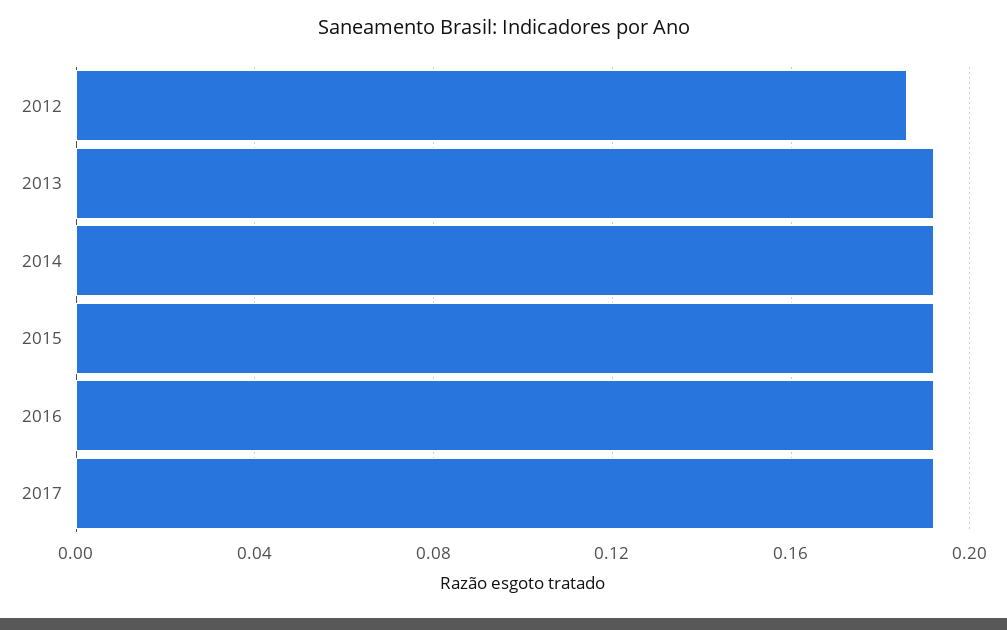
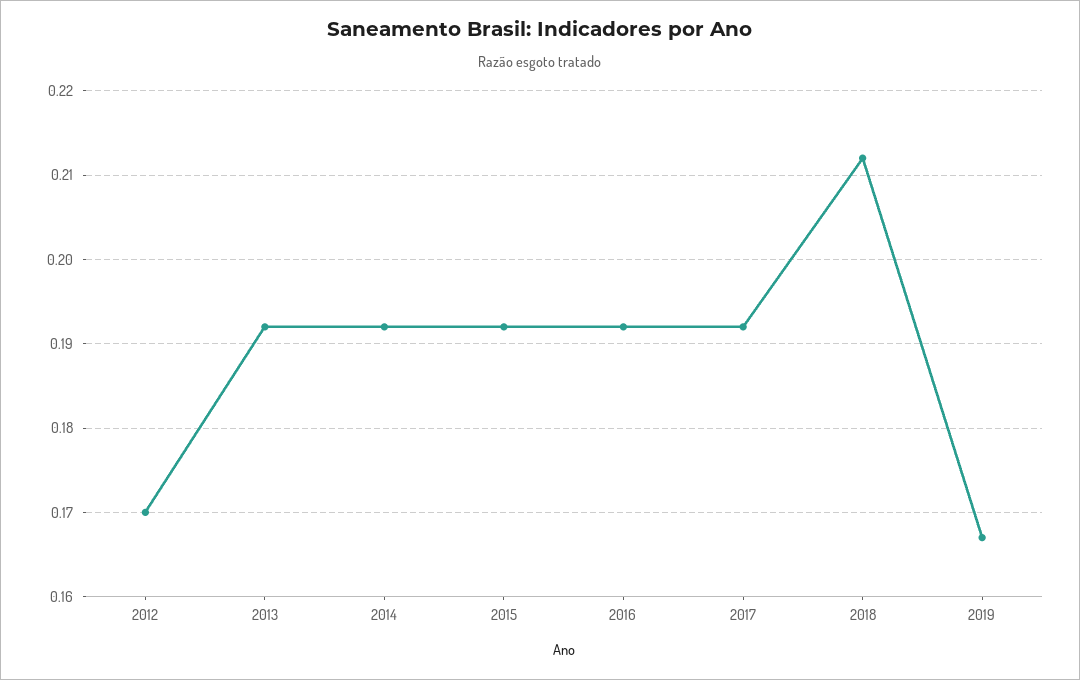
2012: 0.185 -> 0.17
2018: none -> 0.212
2019: none -> 0.167

